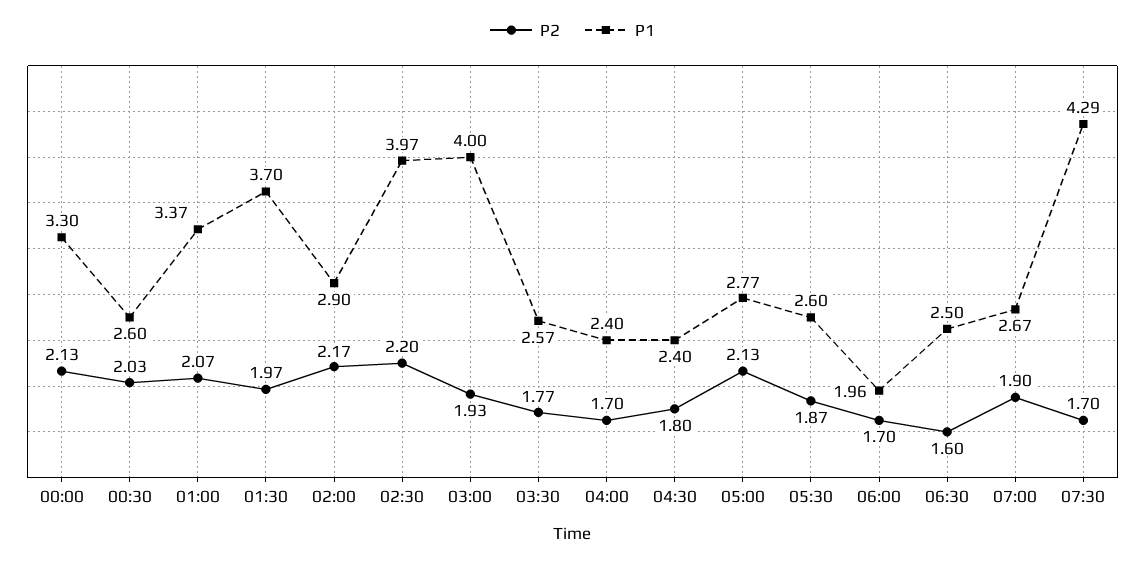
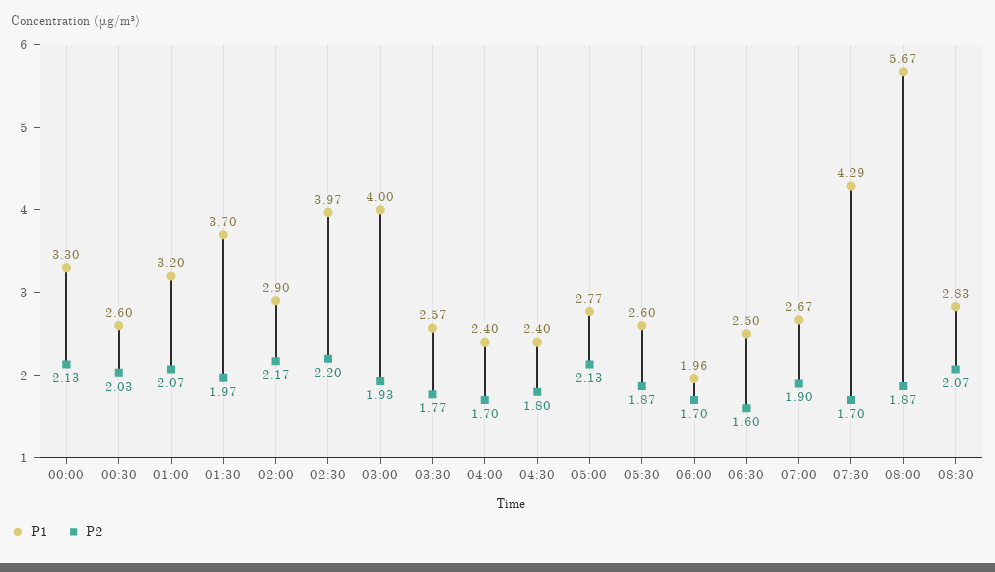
P1, 01:00: 3.37 -> 3.2
P1, 08:00: none -> 5.67
P2, 08:00: none -> 1.87
P1, 08:30: none -> 2.83
P2, 08:30: none -> 2.07

